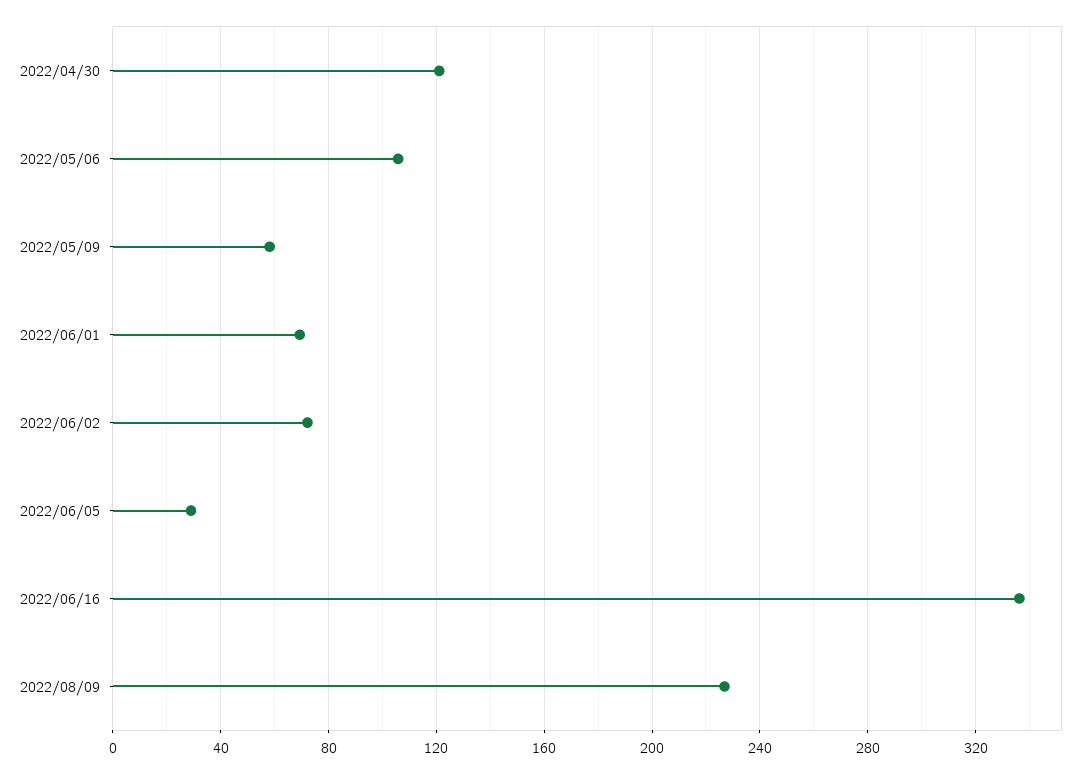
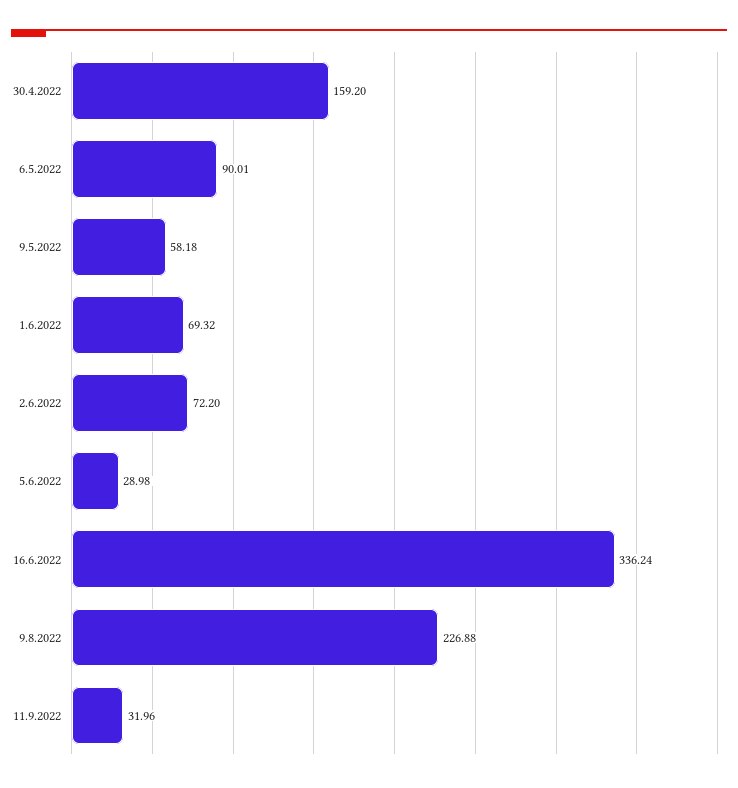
2022/04/30: 120 -> 159.2
2022/05/06: 105 -> 90.01
11.9.2022: none -> 31.96

